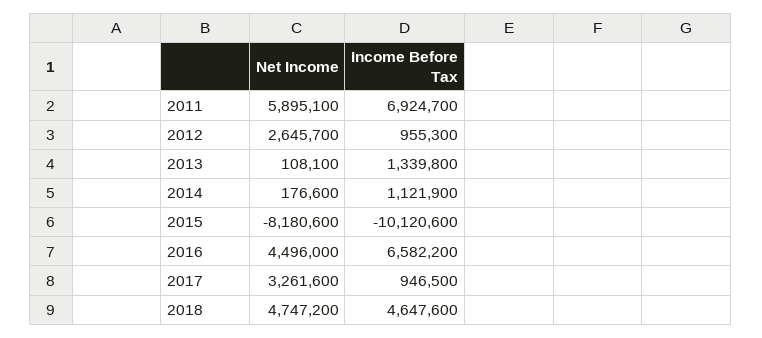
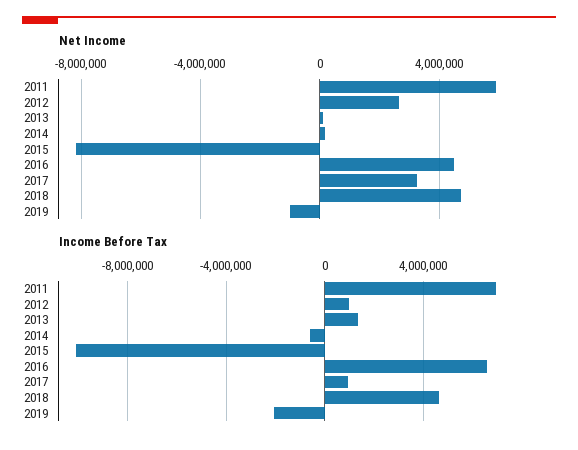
Income Before Tax, 2014: 1121900 -> -500000
Net Income, 2019: none -> -1000000
Income Before Tax, 2019: none -> -2000000

